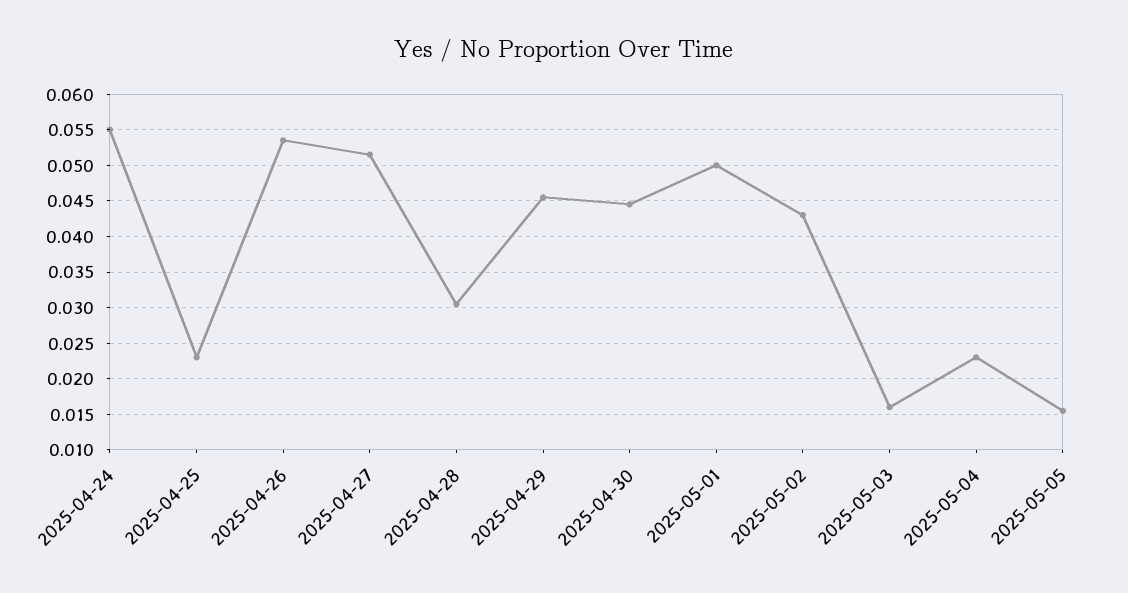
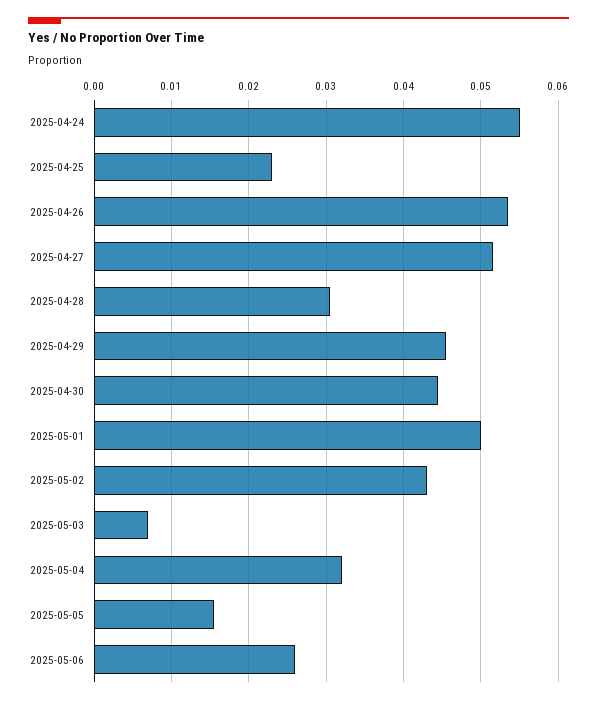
2025-05-03: 0.016 -> 0.007
2025-05-04: 0.023 -> 0.032
2025-05-06: none -> 0.026

